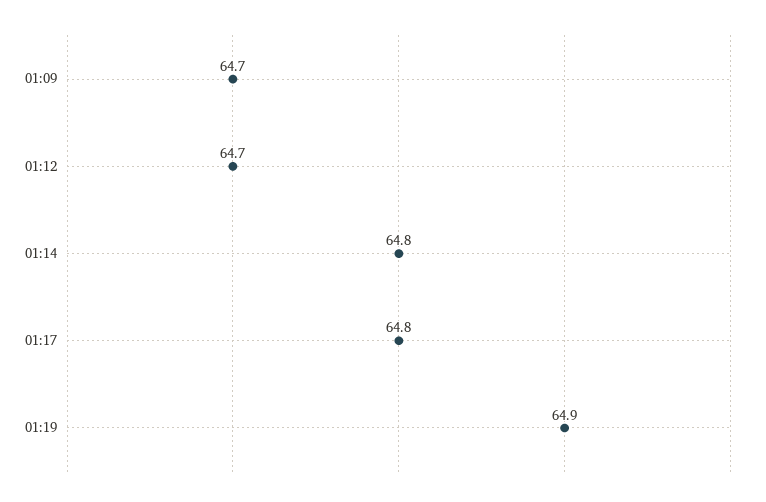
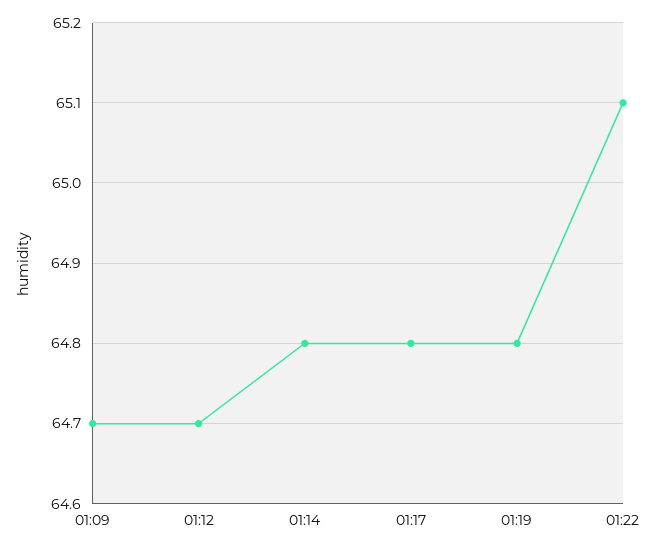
01:19: 64.9 -> 64.8
01:22: none -> 65.1

